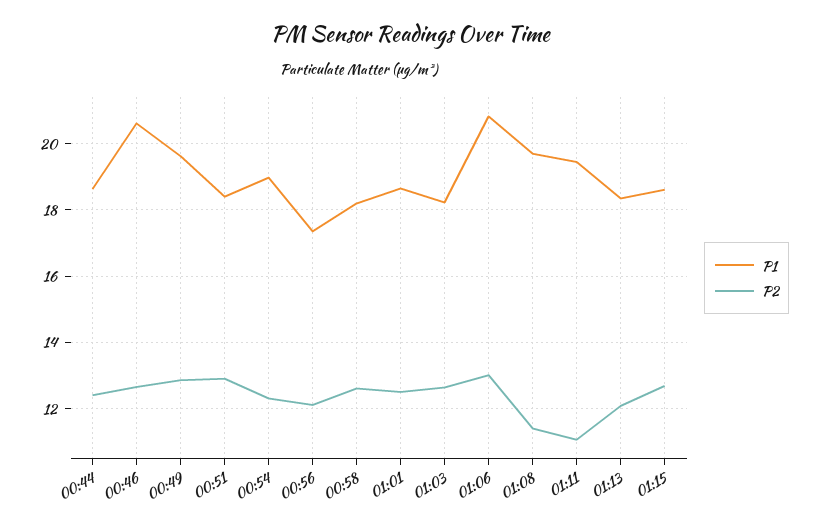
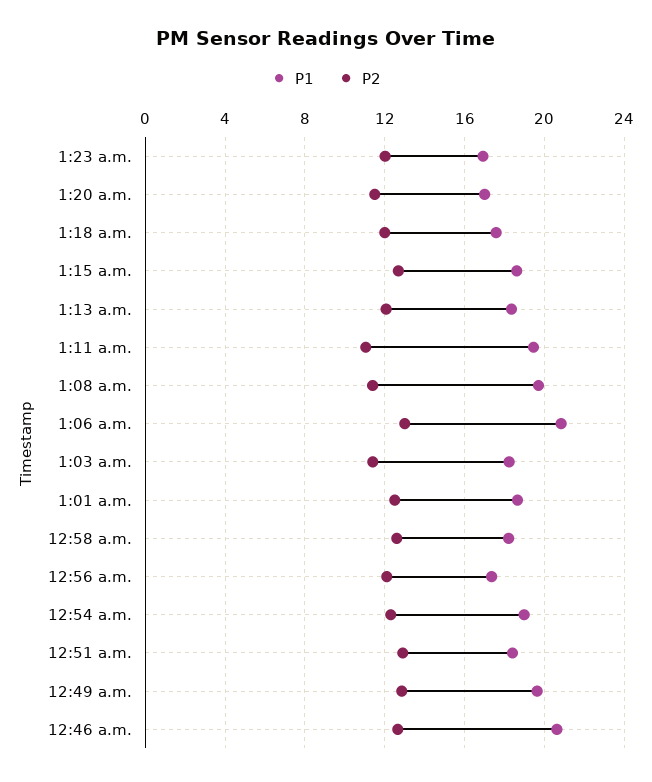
P1, 00:44: 18.6 -> none
P2, 00:44: 12.4 -> none
P2, 01:03: 12.6 -> 11.5
P1, 1:23 a.m.: none -> 17
P2, 1:23 a.m.: none -> 12
P1, 1:20 a.m.: none -> 17
P2, 1:20 a.m.: none -> 11.5
P1, 1:18 a.m.: none -> 17.5
P2, 1:18 a.m.: none -> 12

